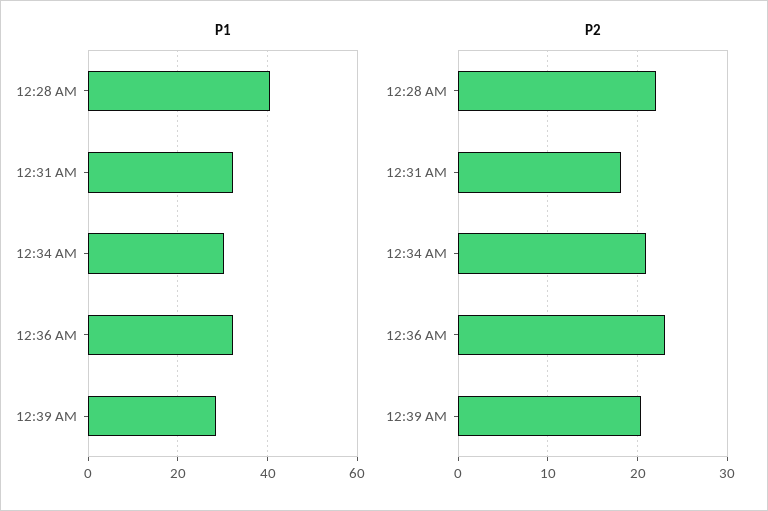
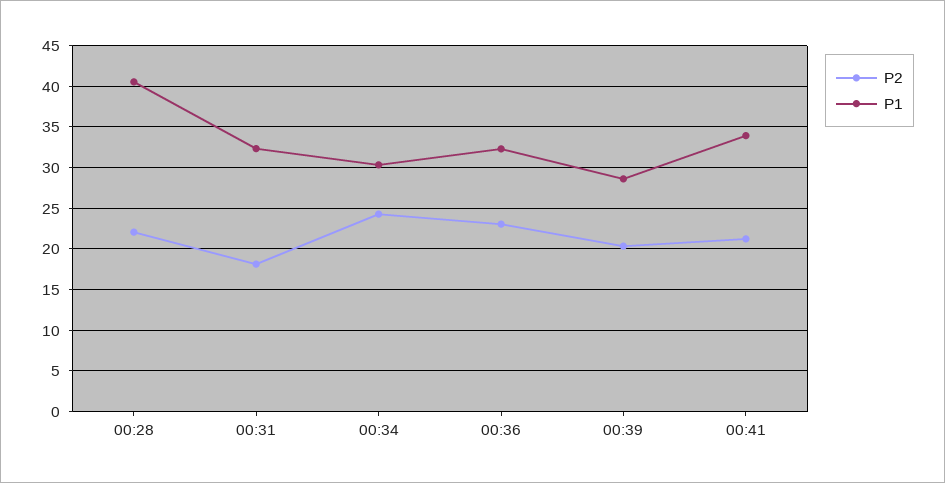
P2, 12:34 AM: 21 -> 24
P2, 00:41: none -> 21
P1, 00:41: none -> 34

